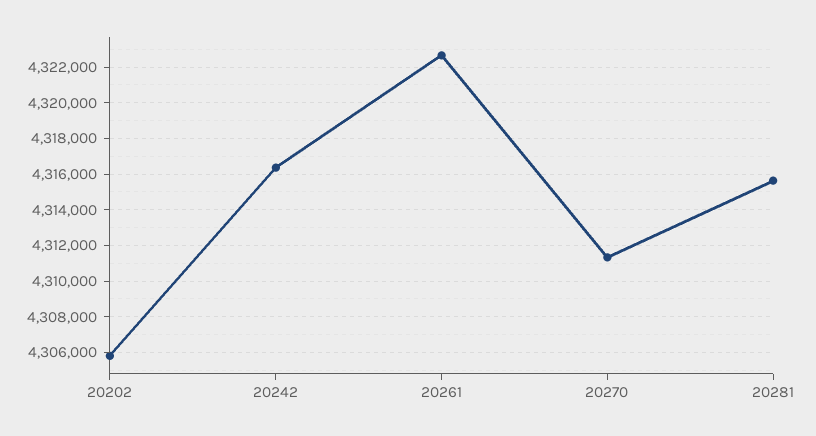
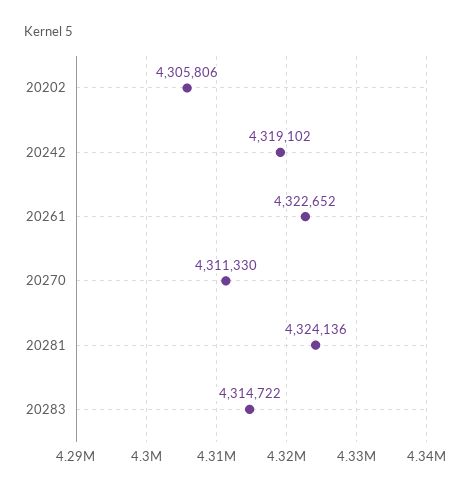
20242: 4316500 -> 4319102
20281: 4315500 -> 4324136
20283: none -> 4314722

